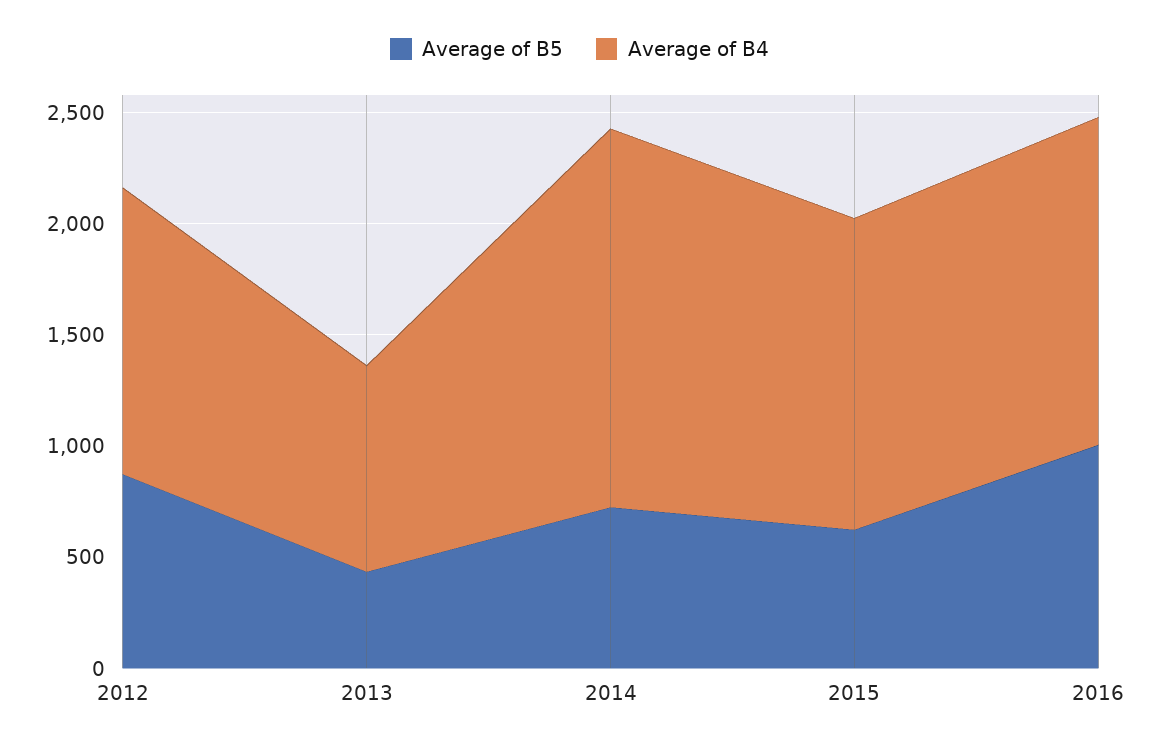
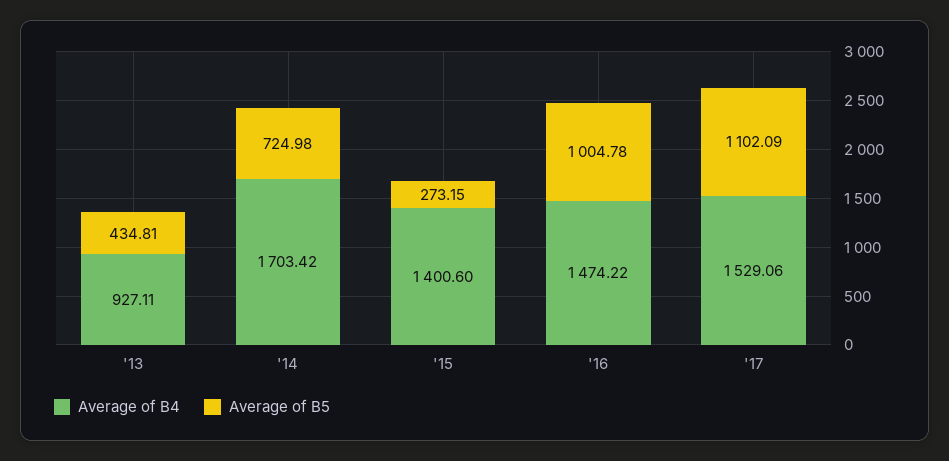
Average of B5, 2012: 900 -> none
Average of B4, 2012: 1300 -> none
Average of B5, 2015: 600 -> 273.15
Average of B4, '17: none -> 1529.06
Average of B5, '17: none -> 1102.09

